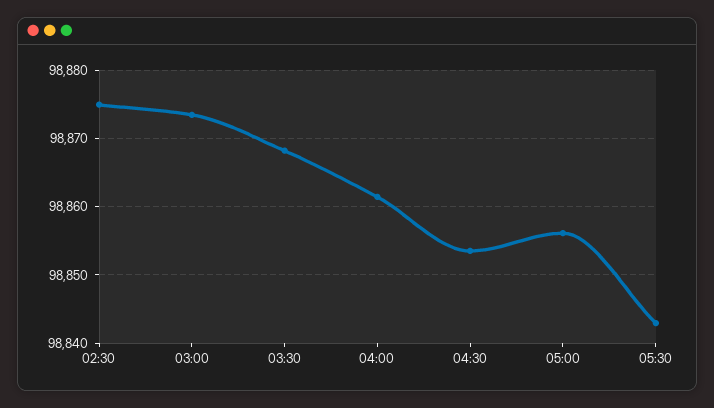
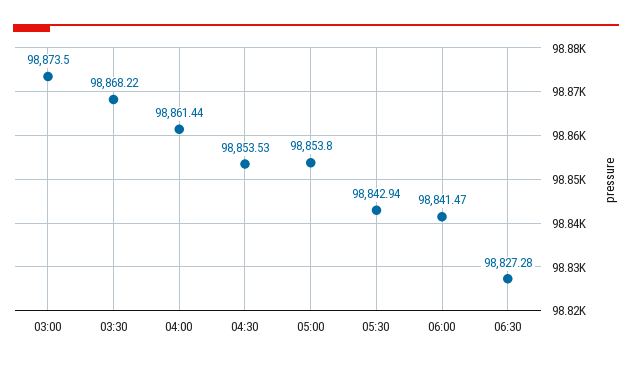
02:30: 98875 -> none
05:00: 98856 -> 98853.8
06:00: none -> 98841.47
06:30: none -> 98827.28

